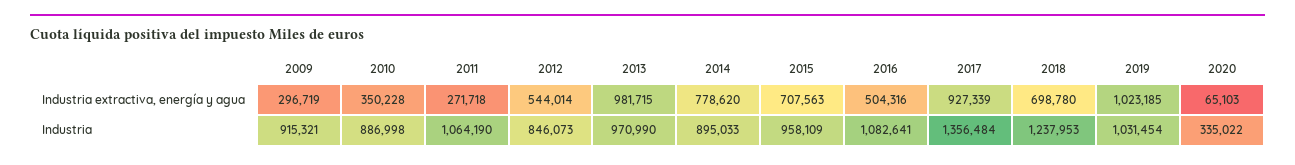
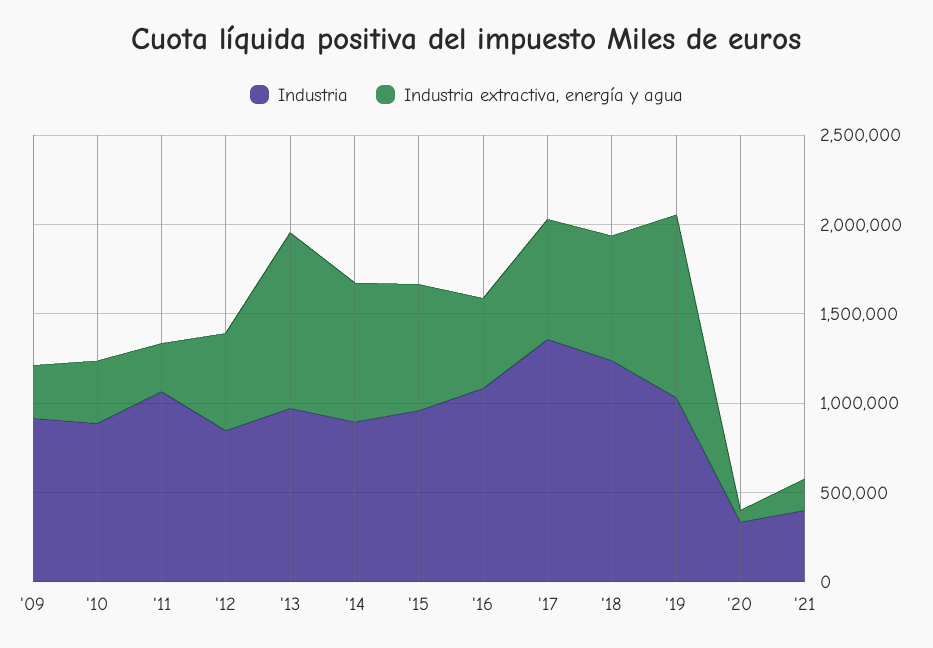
Industria extractiva, energía y agua, 2017: 927339 -> 700000
Industria, '21: none -> 400000
Industria extractiva, energía y agua, '21: none -> 200000

